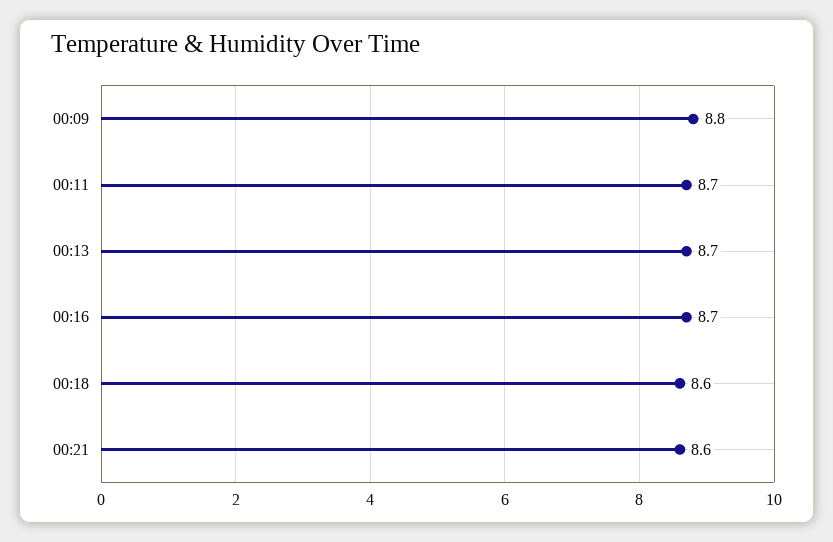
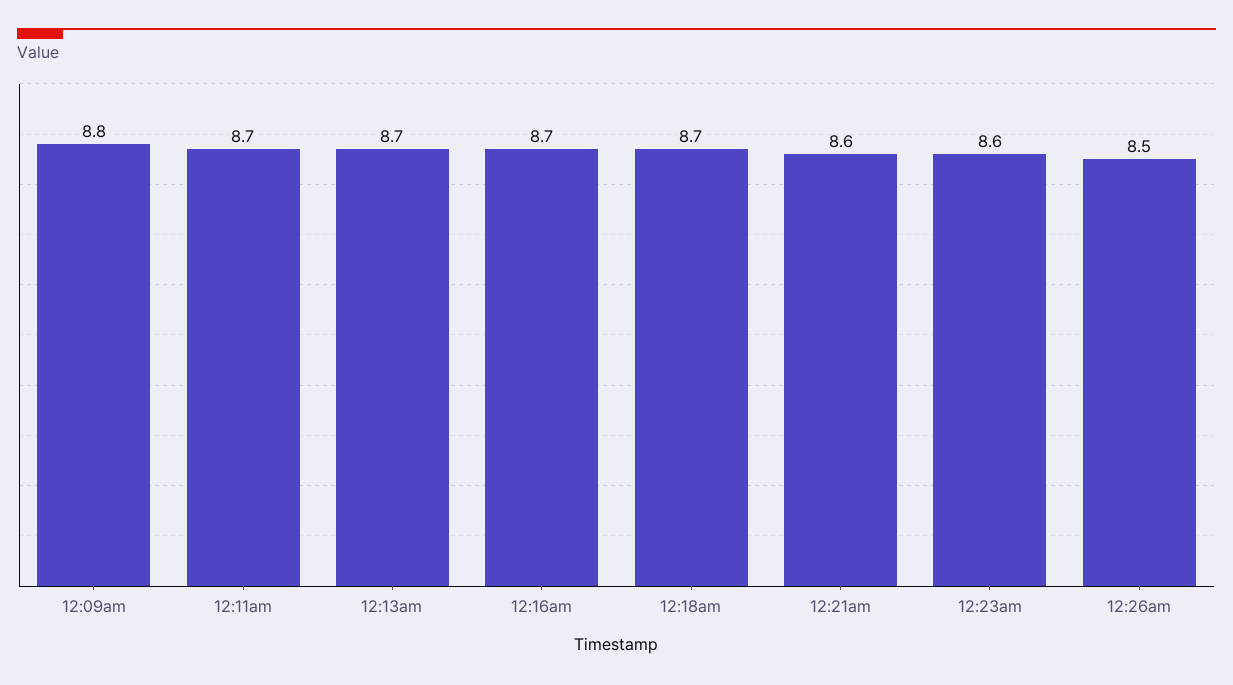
00:18: 8.6 -> 8.7
12:23am: none -> 8.6
12:26am: none -> 8.5

